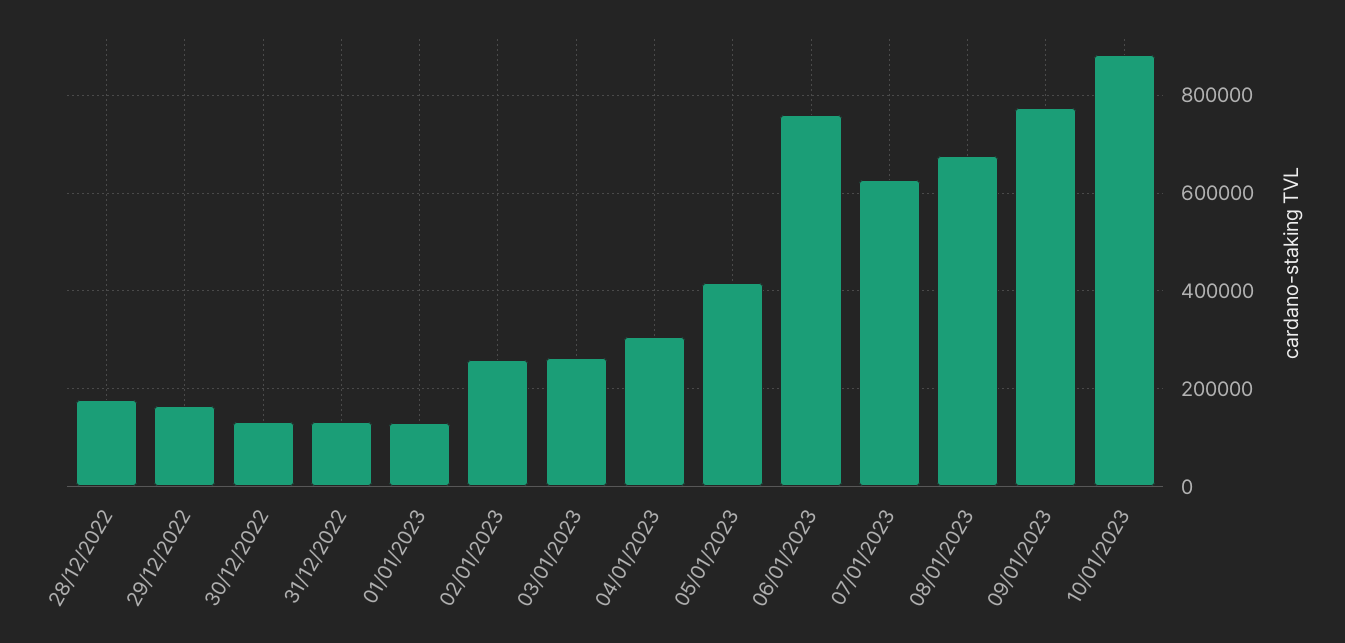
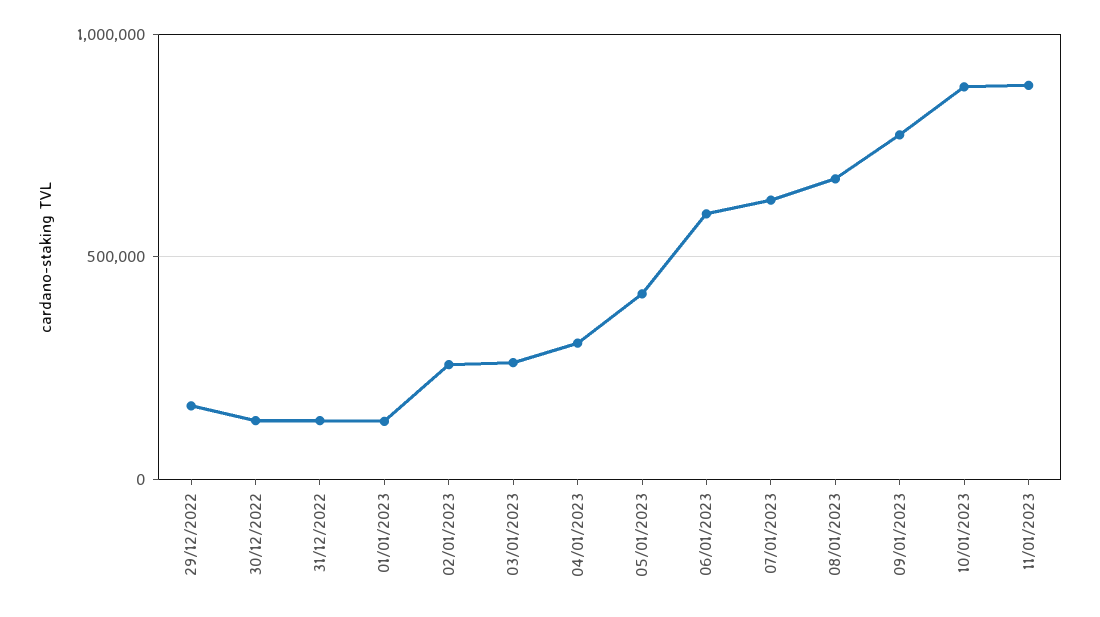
28/12/2022: 180000 -> none
06/01/2023: 760000 -> 600000
11/01/2023: none -> 900000

